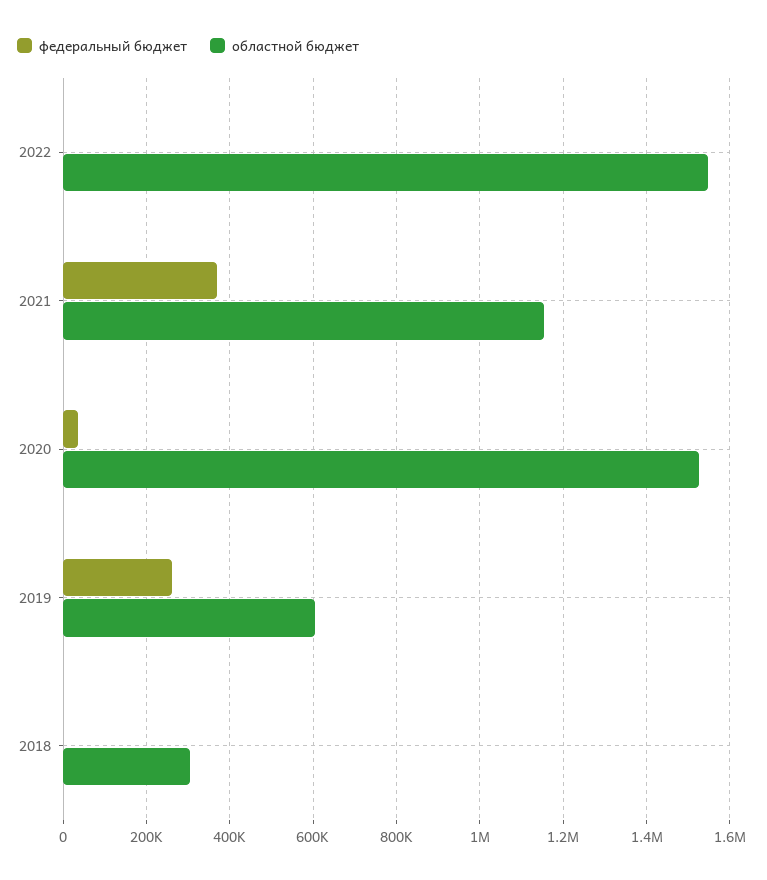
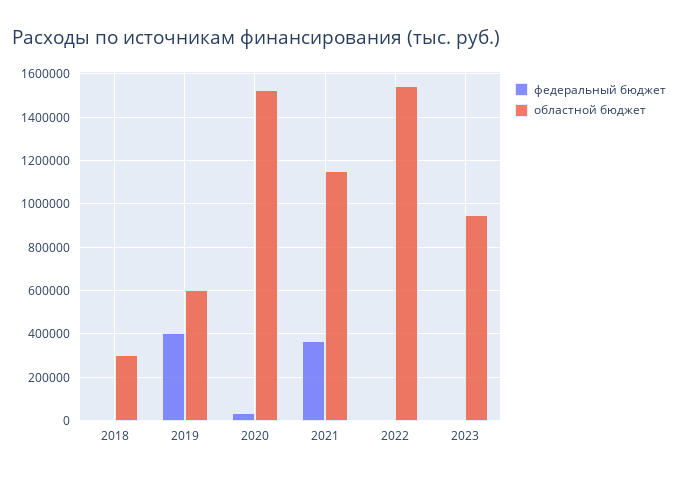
федеральный бюджет, 2019: 260000 -> 400000
федеральный бюджет, 2023: none -> 0
областной бюджет, 2023: none -> 950000

